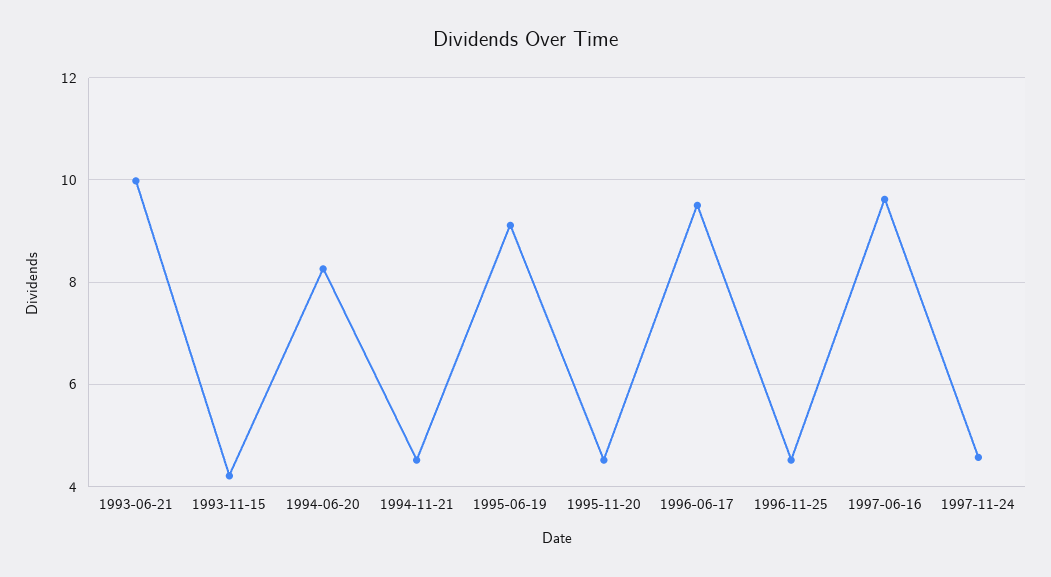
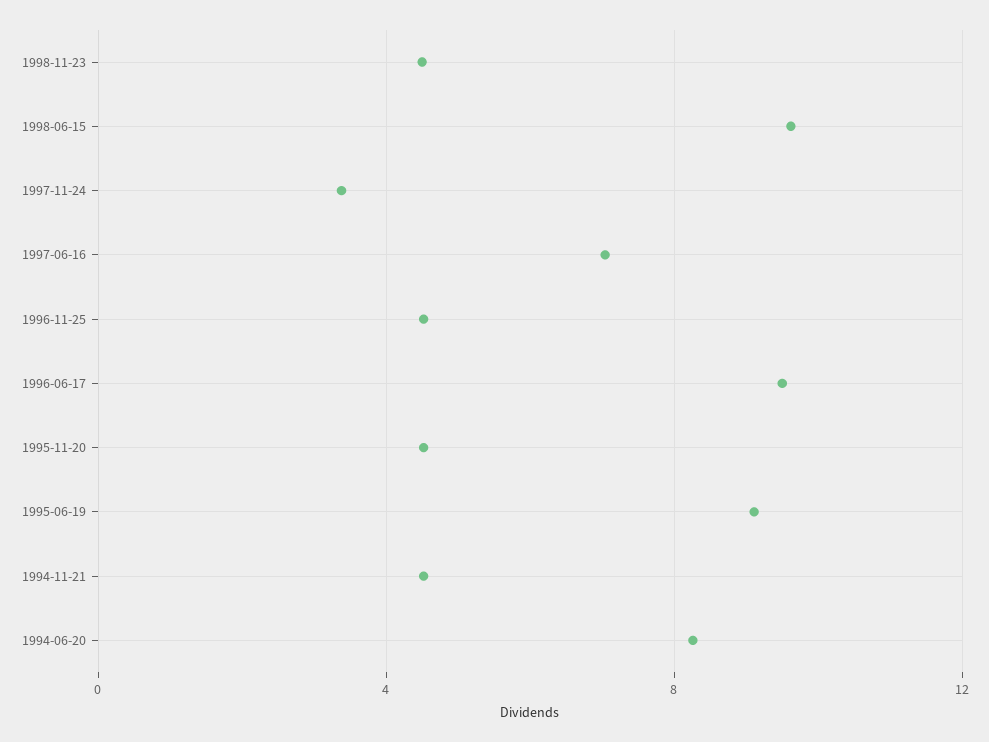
1993-06-21: 10 -> none
1993-11-15: 4.2 -> none
1997-06-16: 9.6 -> 7
1997-11-24: 4.6 -> 3.5
1998-11-23: none -> 4.5
1998-06-15: none -> 9.5

